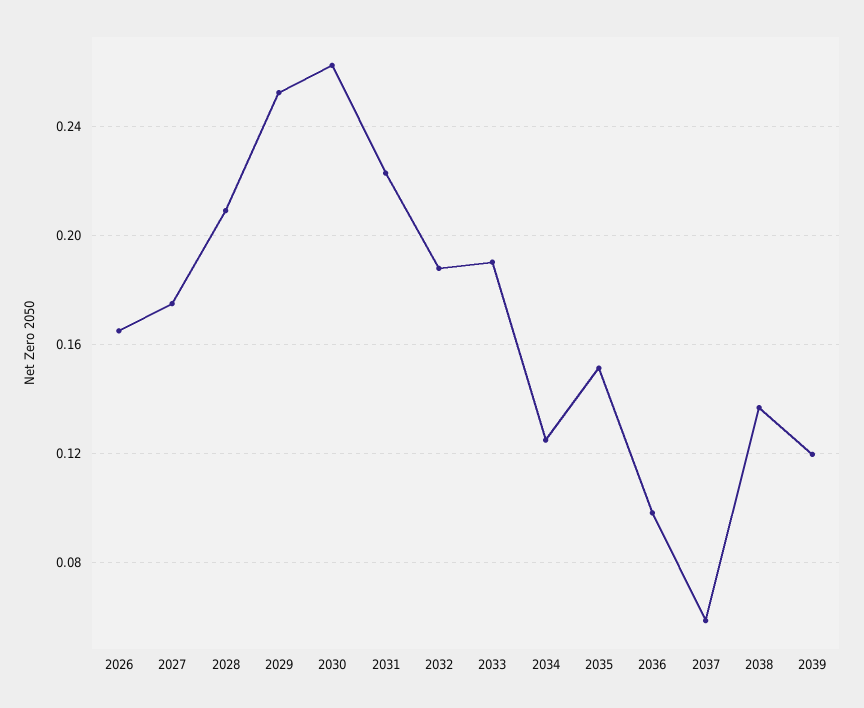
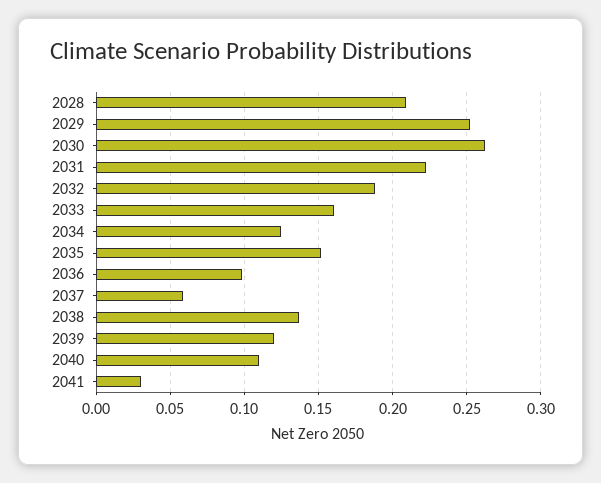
2026: 0.165 -> none
2027: 0.175 -> none
2033: 0.19 -> 0.16
2040: none -> 0.11
2041: none -> 0.03

